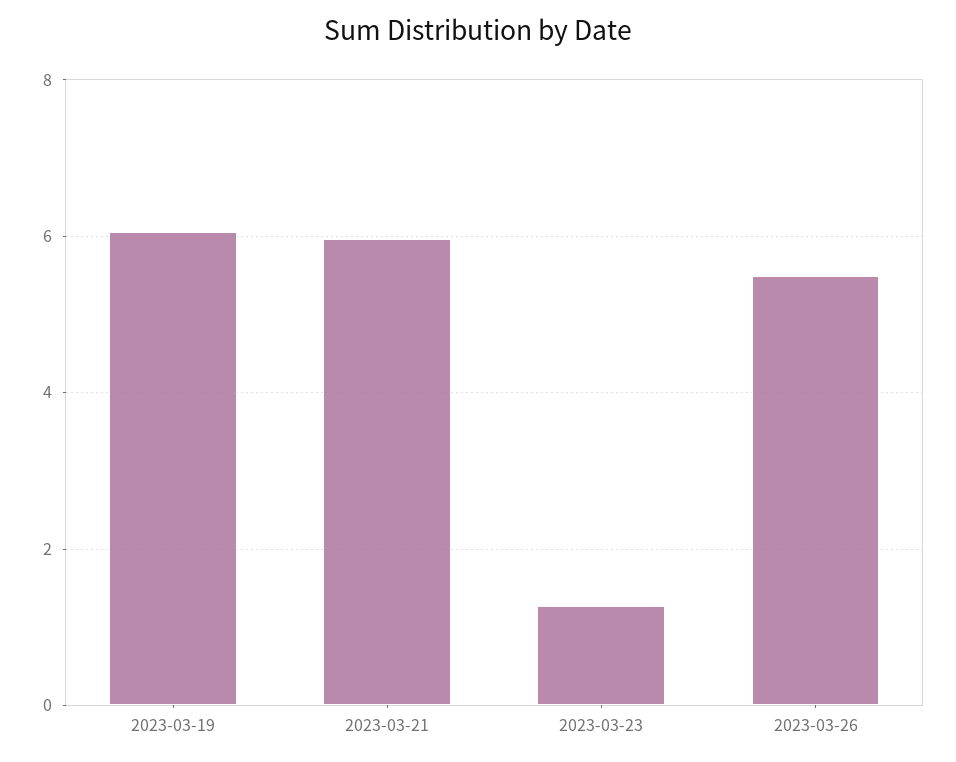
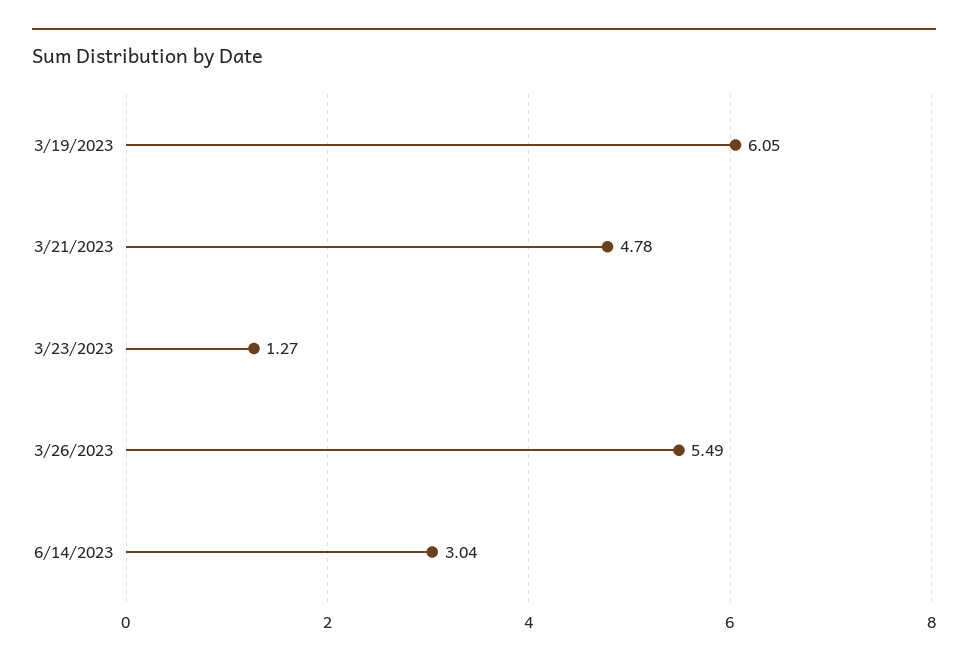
2023-03-21: 6 -> 4.78
6/14/2023: none -> 3.04

